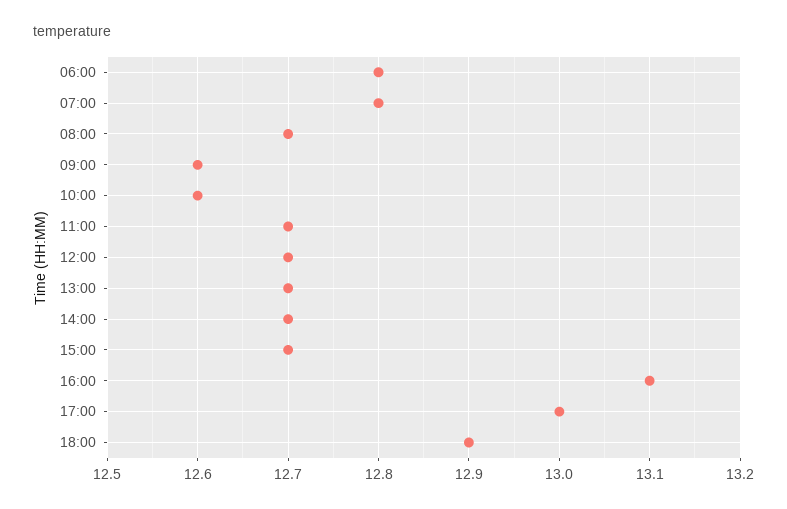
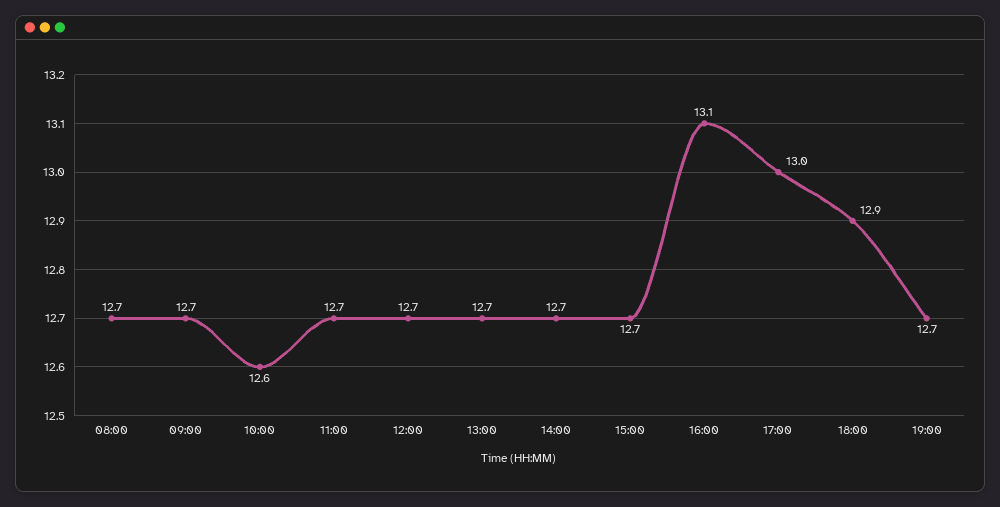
06:00: 12.8 -> none
07:00: 12.8 -> none
09:00: 12.6 -> 12.7
19:00: none -> 12.7

